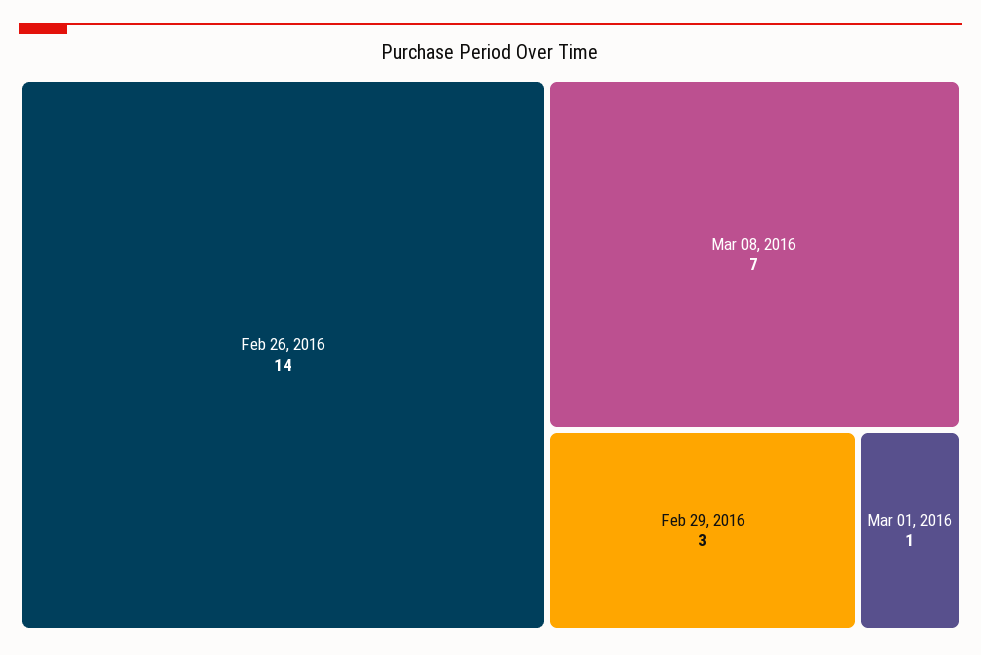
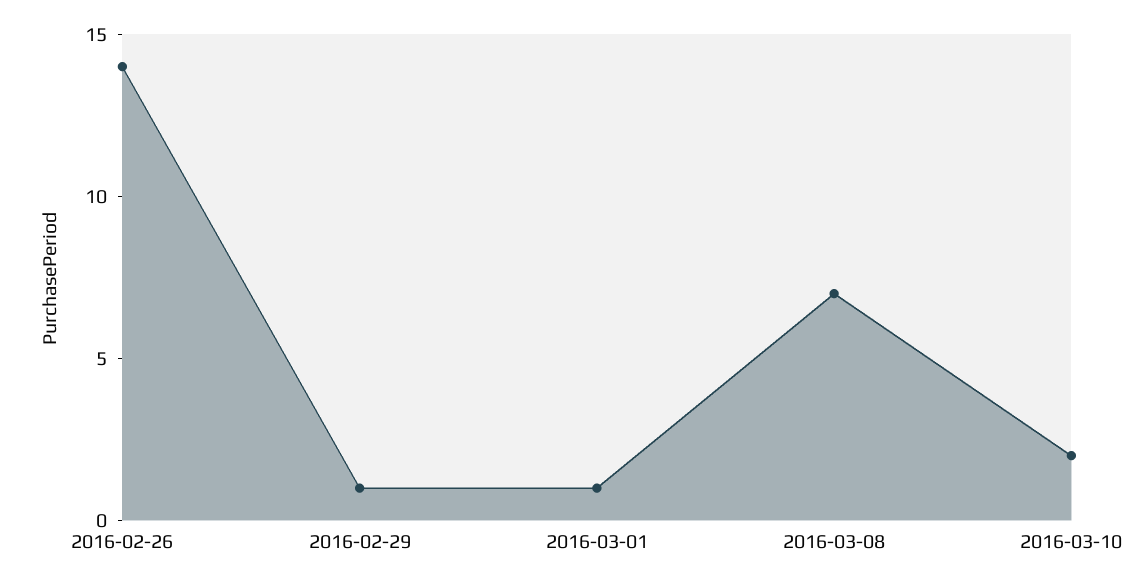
Feb 29, 2016: 3 -> 1
2016-03-10: none -> 2

